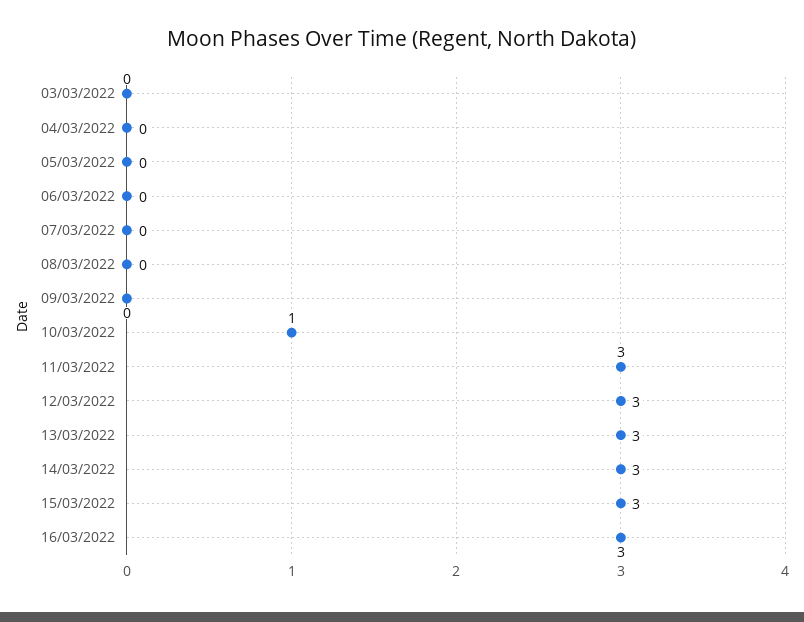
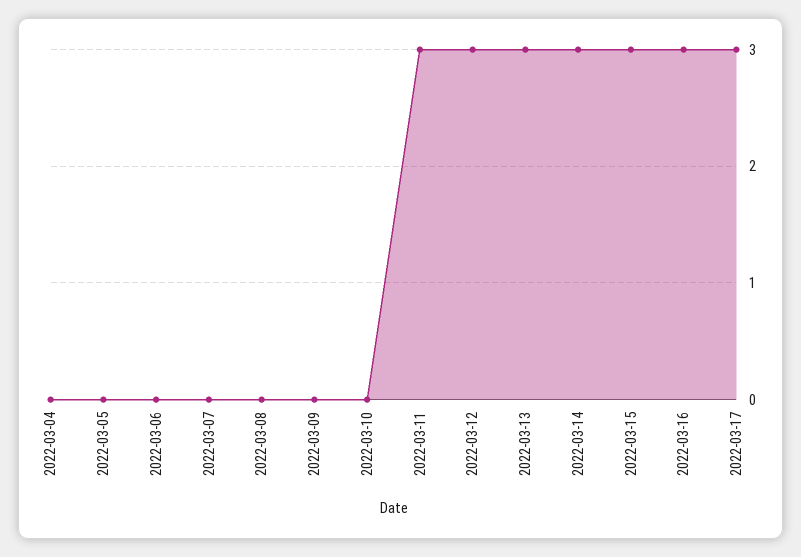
03/03/2022: 0 -> none
10/03/2022: 1 -> 0
2022-03-17: none -> 3

